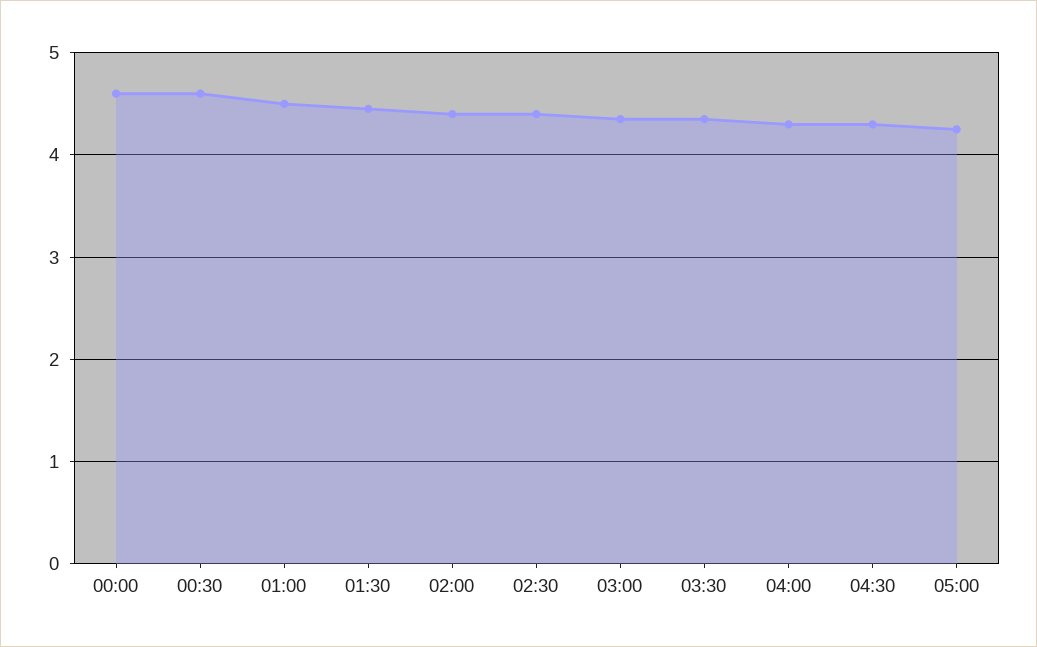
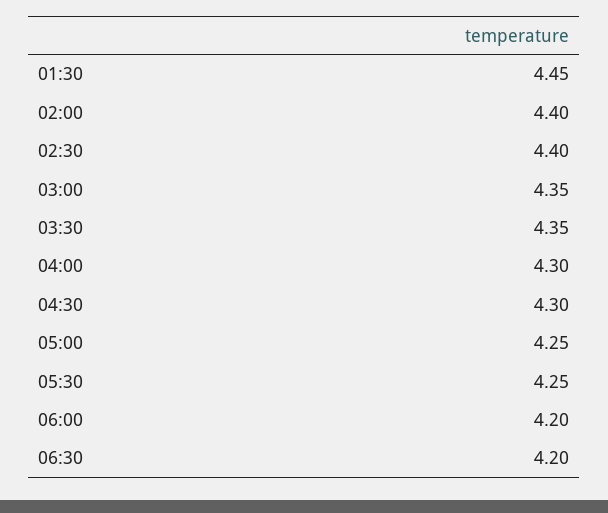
00:00: 4.6 -> none
00:30: 4.6 -> none
01:00: 4.5 -> none
05:30: none -> 4.25
06:00: none -> 4.2
06:30: none -> 4.2

